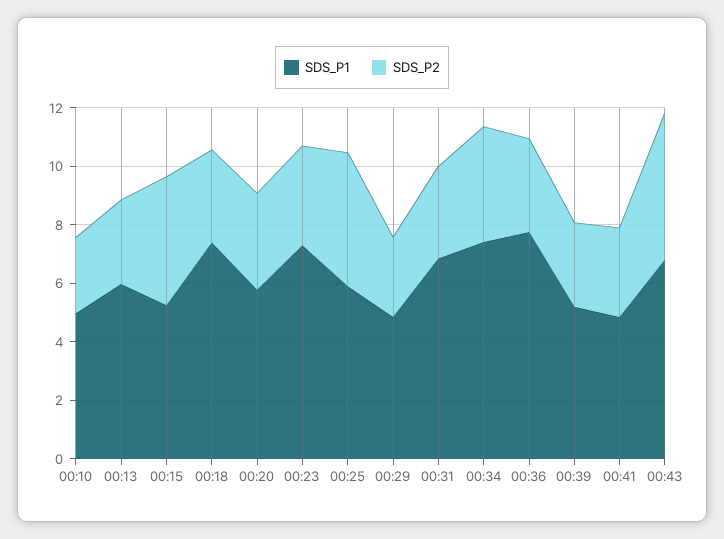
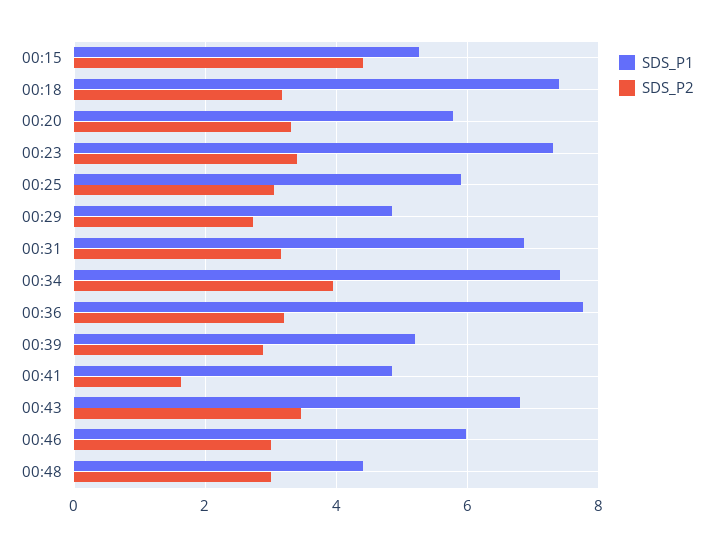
SDS_P1, 00:10: 5 -> none
SDS_P2, 00:10: 2.5 -> none
SDS_P1, 00:13: 6 -> none
SDS_P2, 00:13: 3 -> none
SDS_P2, 00:25: 4.5 -> 3
SDS_P2, 00:41: 3 -> 1.6
SDS_P2, 00:43: 5 -> 3.4
SDS_P1, 00:46: none -> 6
SDS_P2, 00:46: none -> 3
SDS_P1, 00:48: none -> 4.4
SDS_P2, 00:48: none -> 3

